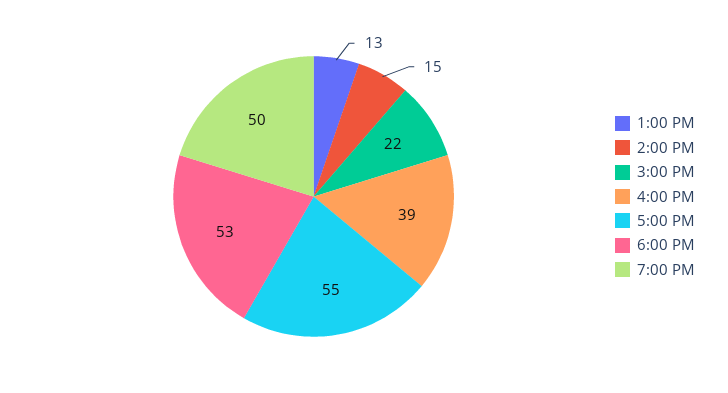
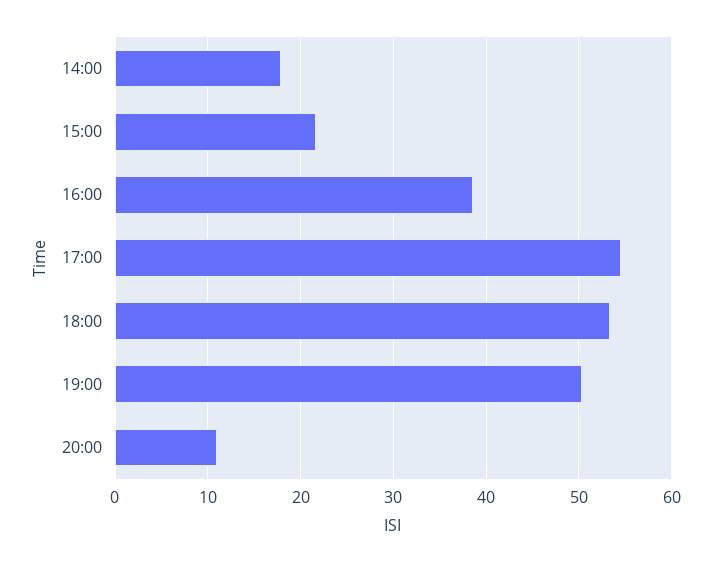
1:00 PM: 13 -> none
2:00 PM: 15 -> 18
20:00: none -> 11

